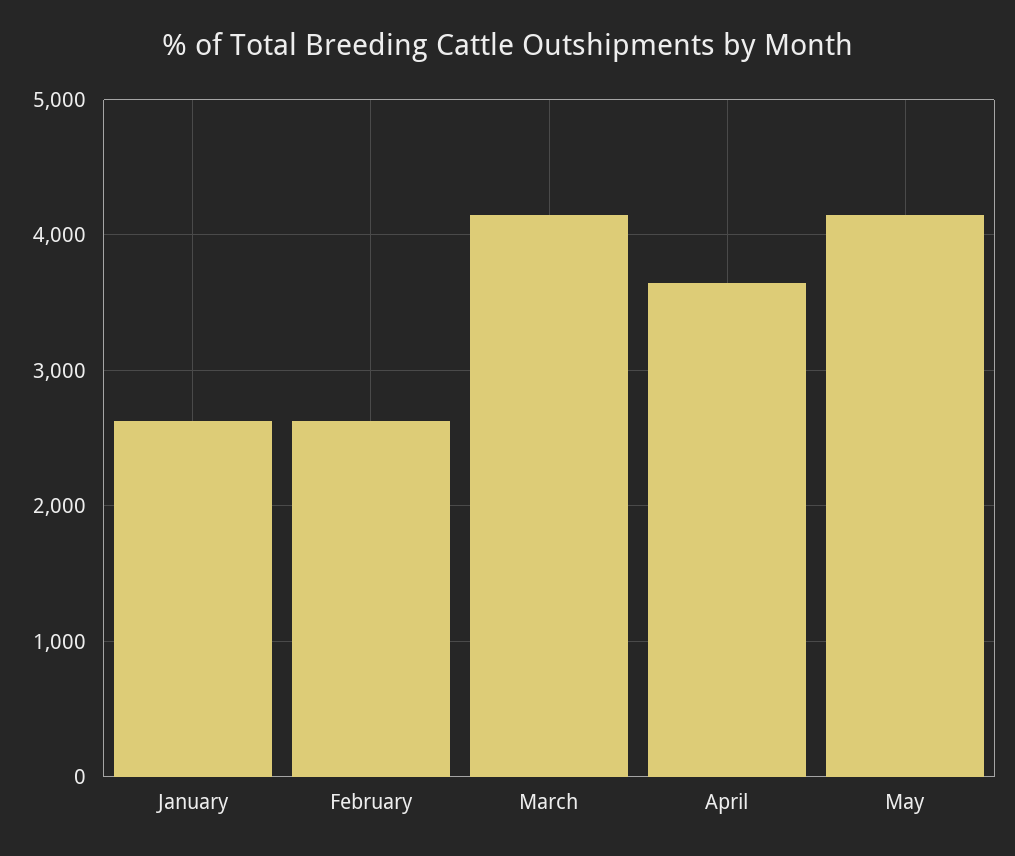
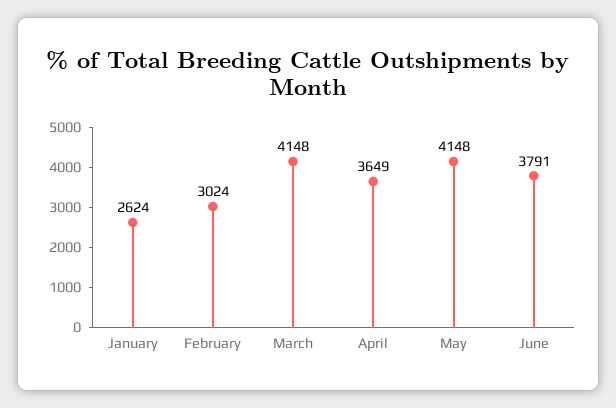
February: 2600 -> 3024
June: none -> 3791

